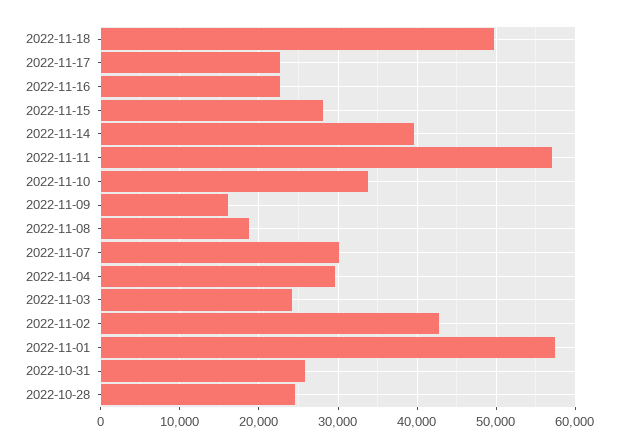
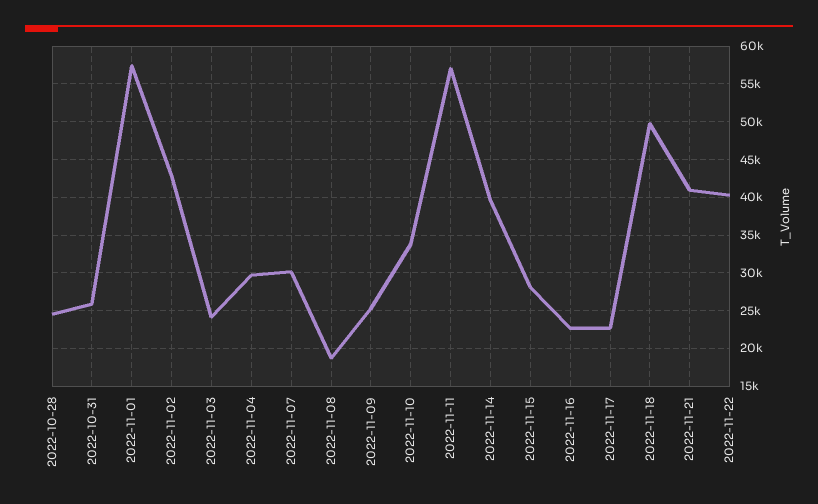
2022-11-09: 16000 -> 25000
2022-11-21: none -> 41000
2022-11-22: none -> 40000

